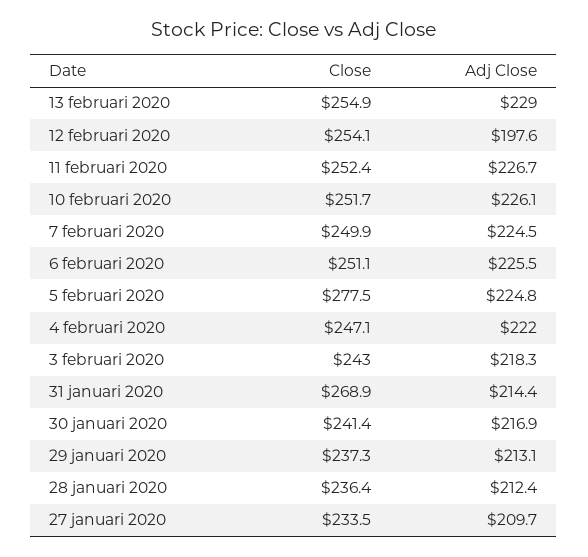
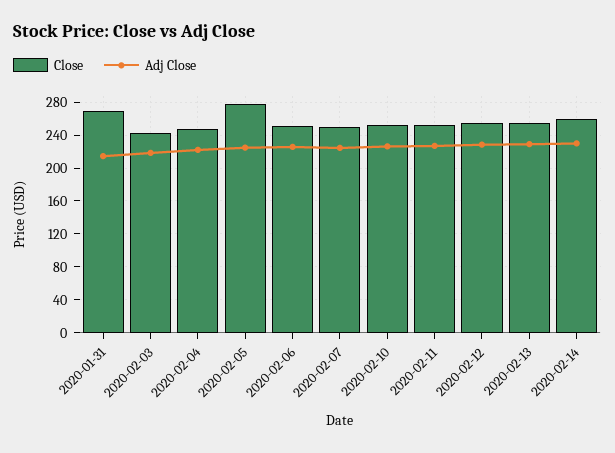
Adj Close, 12 februari 2020: 197.6 -> 230
Close, 30 januari 2020: 241.4 -> none
Adj Close, 30 januari 2020: 216.9 -> none
Close, 29 januari 2020: 237.3 -> none
Adj Close, 29 januari 2020: 213.1 -> none
Close, 28 januari 2020: 236.4 -> none
Adj Close, 28 januari 2020: 212.4 -> none
Close, 27 januari 2020: 233.5 -> none
Adj Close, 27 januari 2020: 209.7 -> none
Close, 2020-02-14: none -> 260
Adj Close, 2020-02-14: none -> 230

